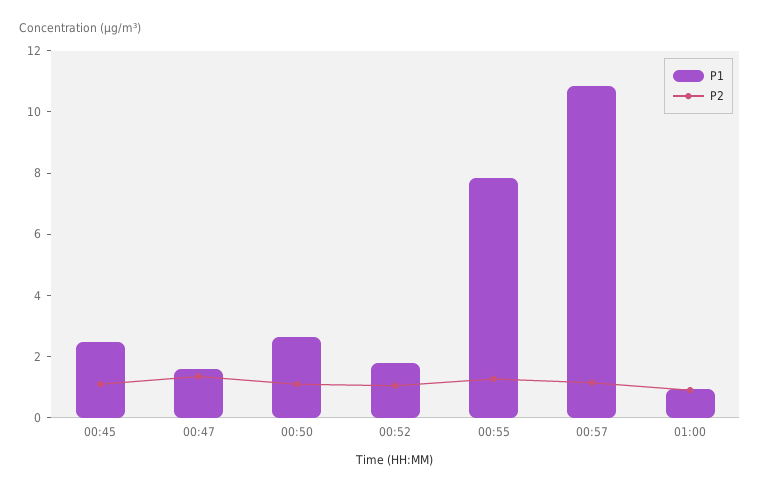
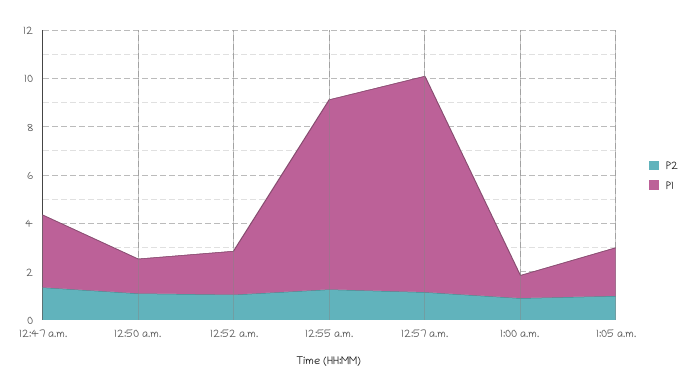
P1, 00:45: 2.5 -> none
P2, 00:45: 1 -> none
P1, 00:47: 1.5 -> 3
P1, 00:50: 2.5 -> 1.5
P1, 00:57: 11 -> 9
P2, 1:05 a.m.: none -> 1
P1, 1:05 a.m.: none -> 2

